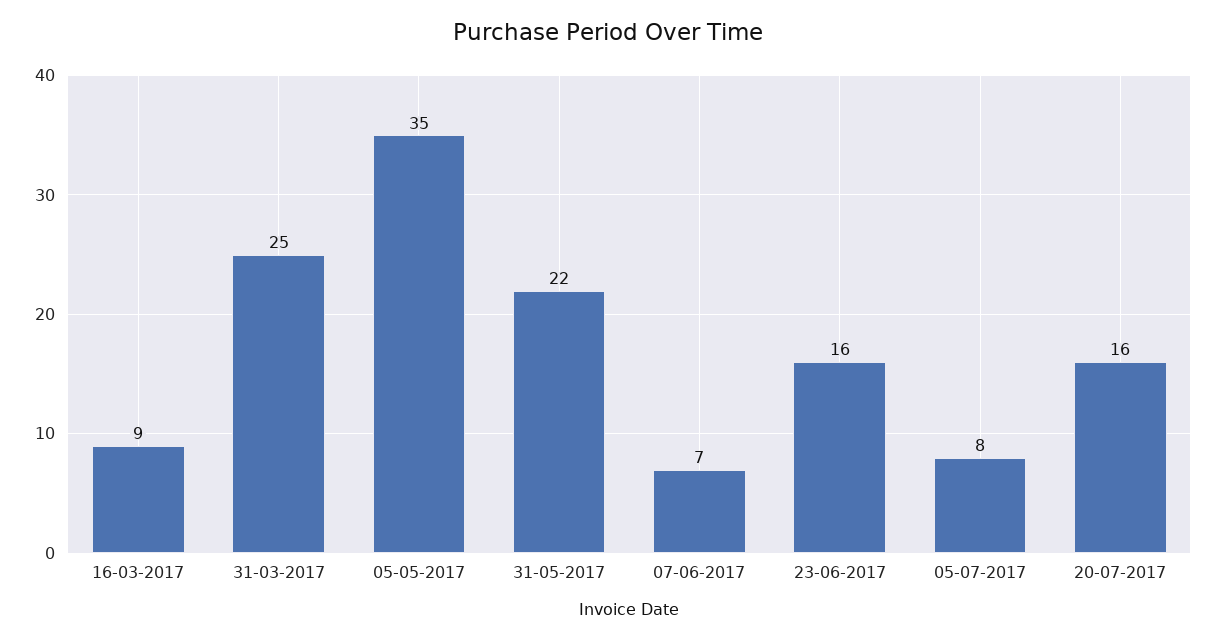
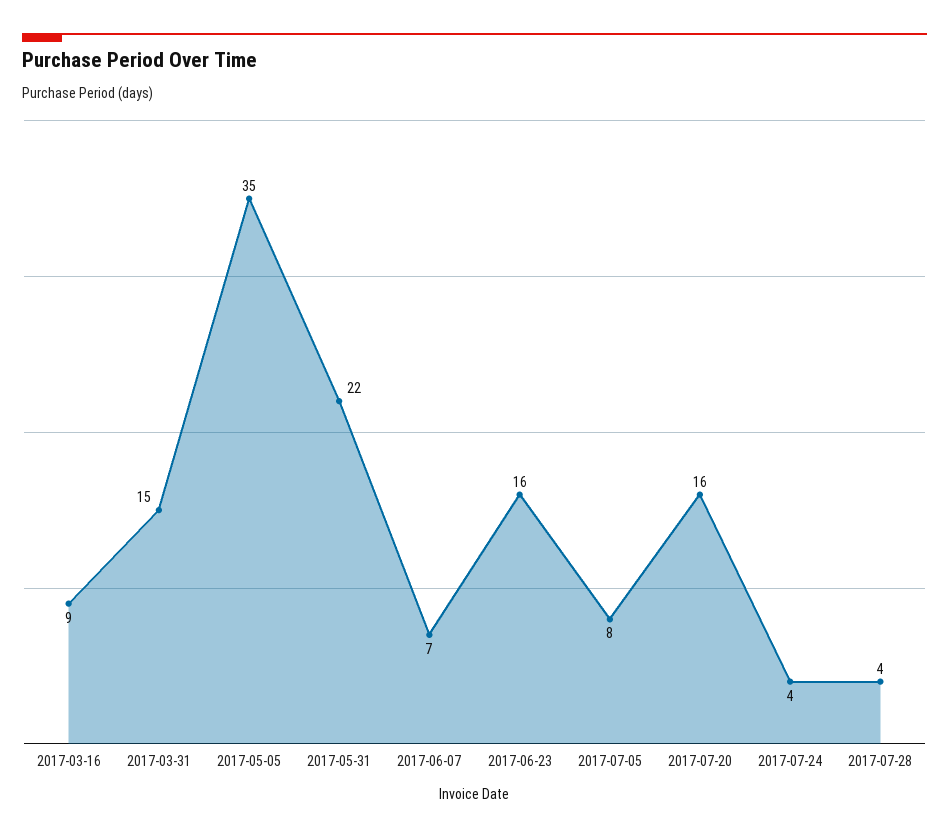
31-03-2017: 25 -> 15
2017-07-24: none -> 4
2017-07-28: none -> 4

